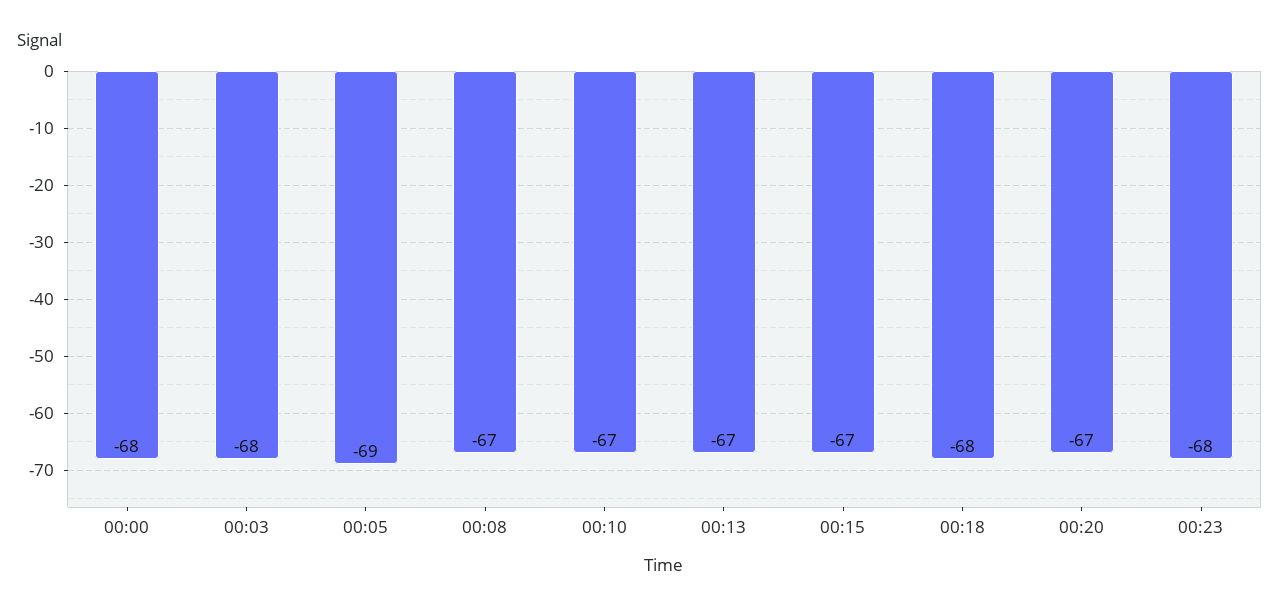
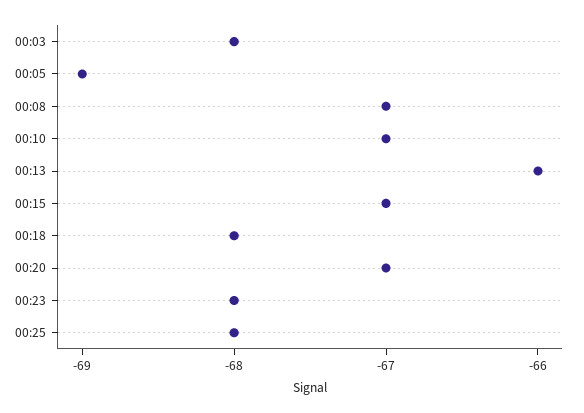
00:00: -68 -> none
00:13: -67 -> -66
00:25: none -> -68

